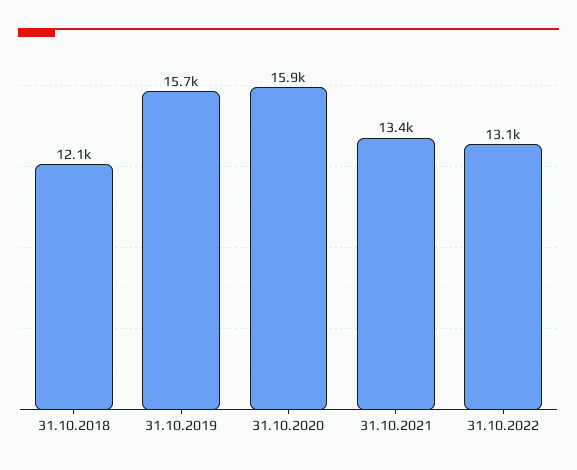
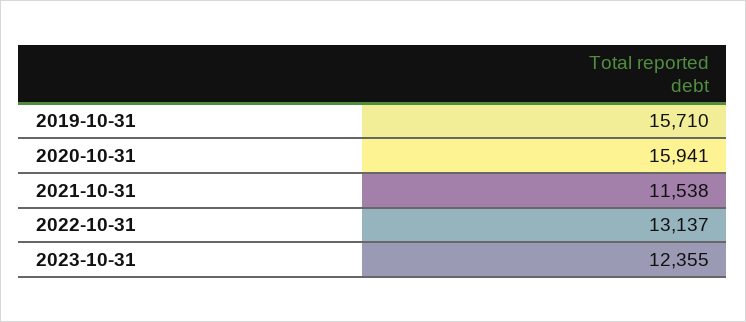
31.10.2018: 12100 -> none
31.10.2021: 13400 -> 11538
2023-10-31: none -> 12355

